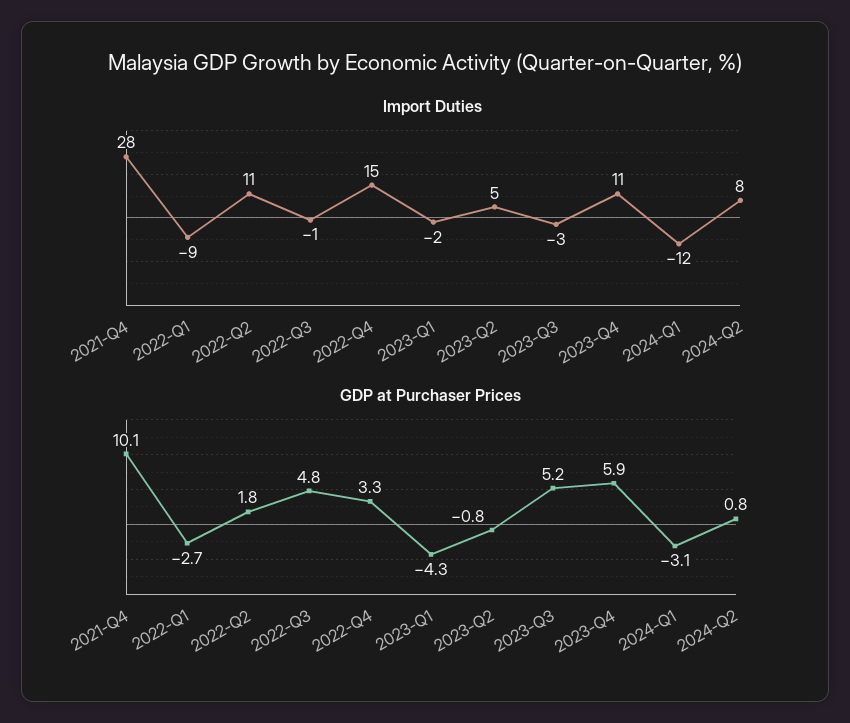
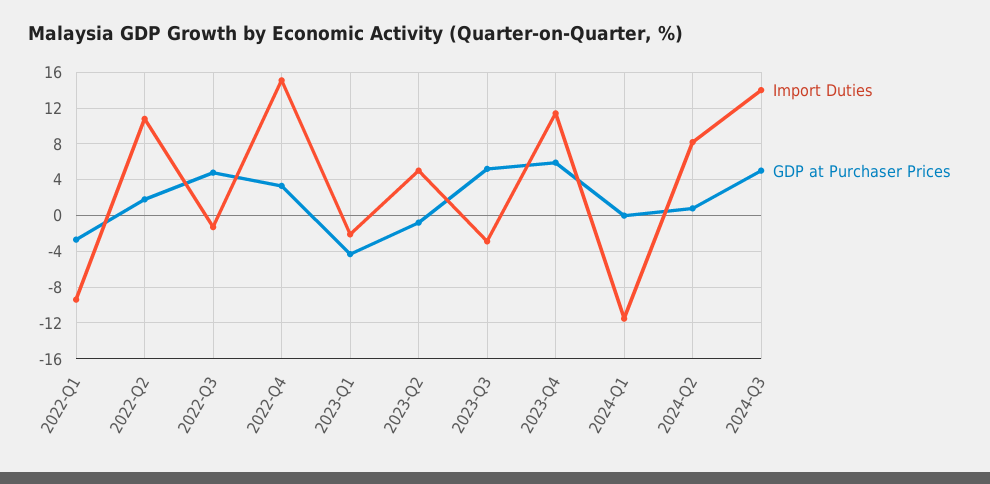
Import Duties, 2021-Q4: 28 -> none
GDP at Purchaser Prices, 2021-Q4: 10.1 -> none
GDP at Purchaser Prices, 2024-Q1: -3.1 -> 0
Import Duties, 2024-Q3: none -> 14
GDP at Purchaser Prices, 2024-Q3: none -> 5

